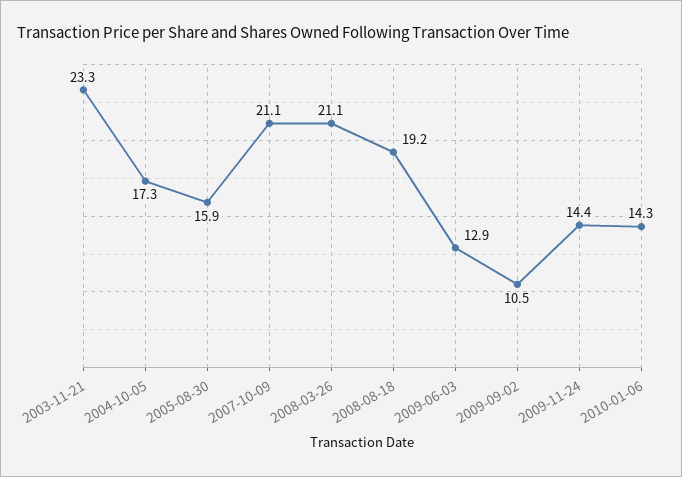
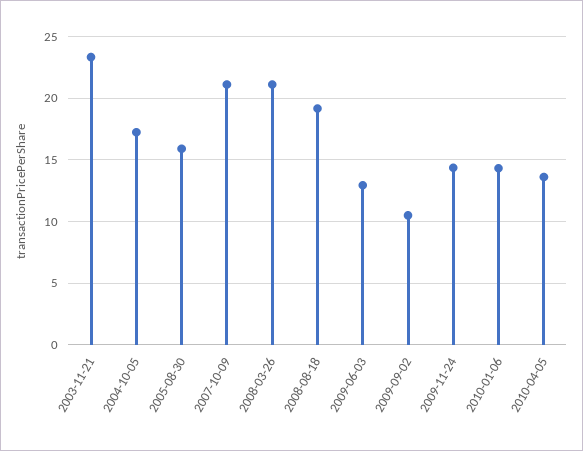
2010-04-05: none -> 13.5

